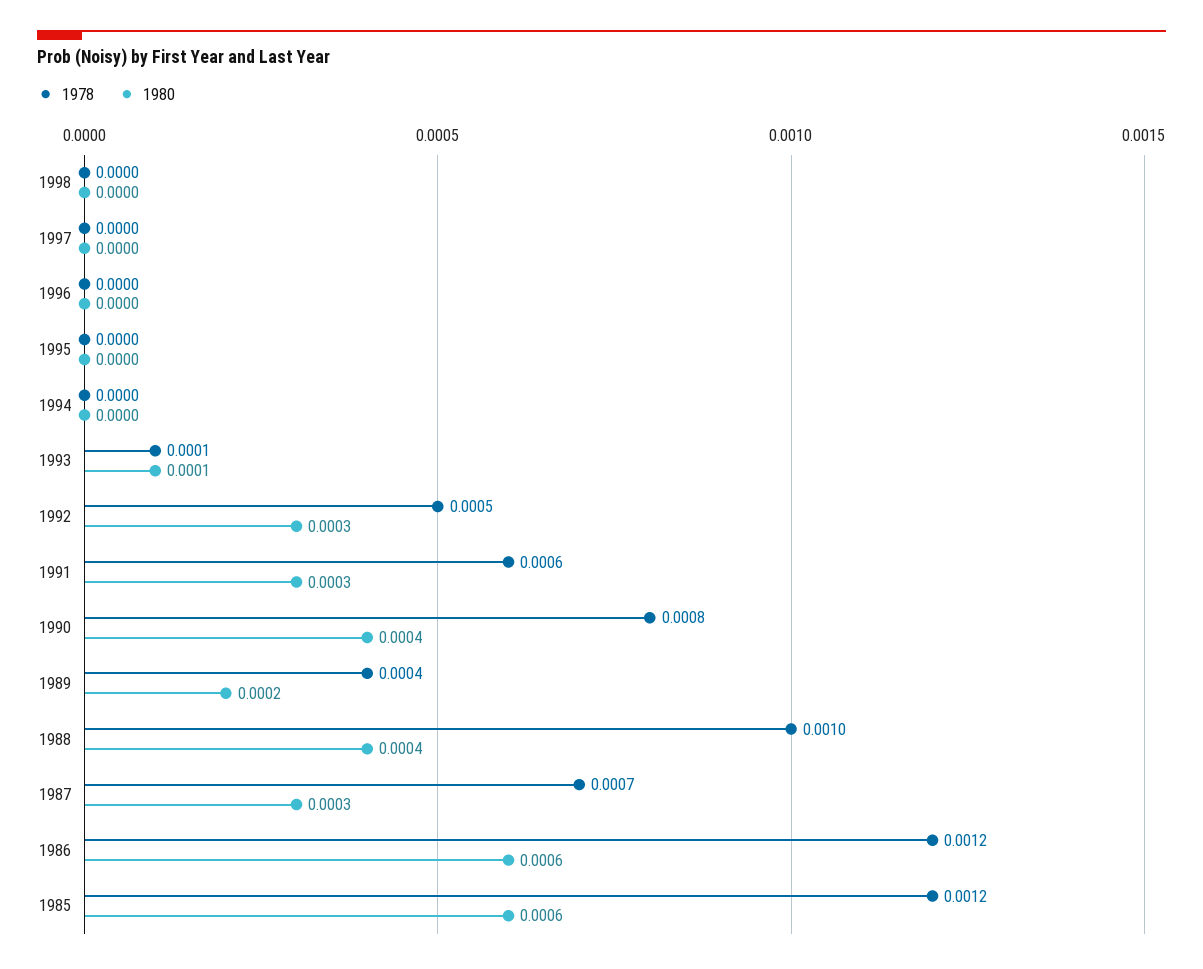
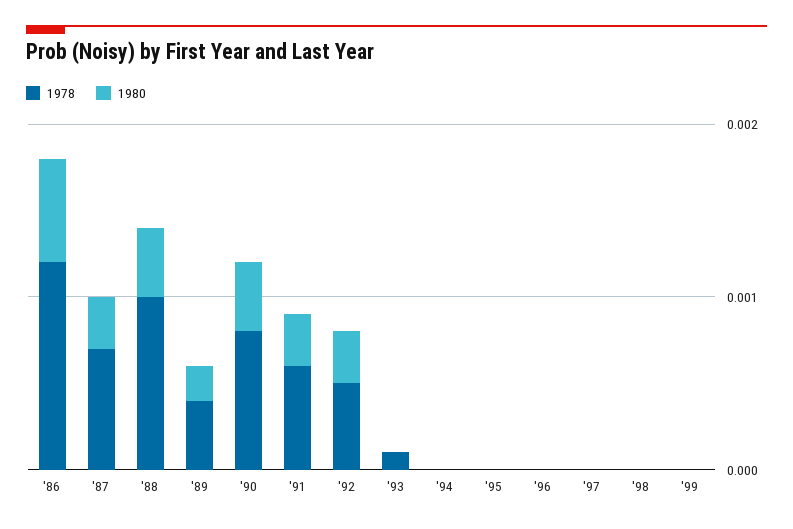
1980, 1993: 0.0001 -> 0
1978, 1985: 0.0012 -> none
1980, 1985: 0.0006 -> none
1978, '99: none -> 0
1980, '99: none -> 0

